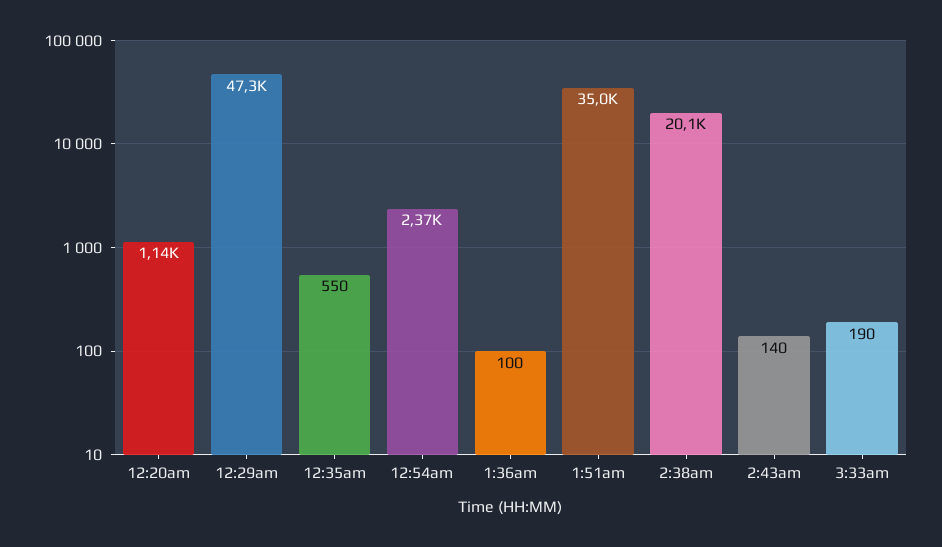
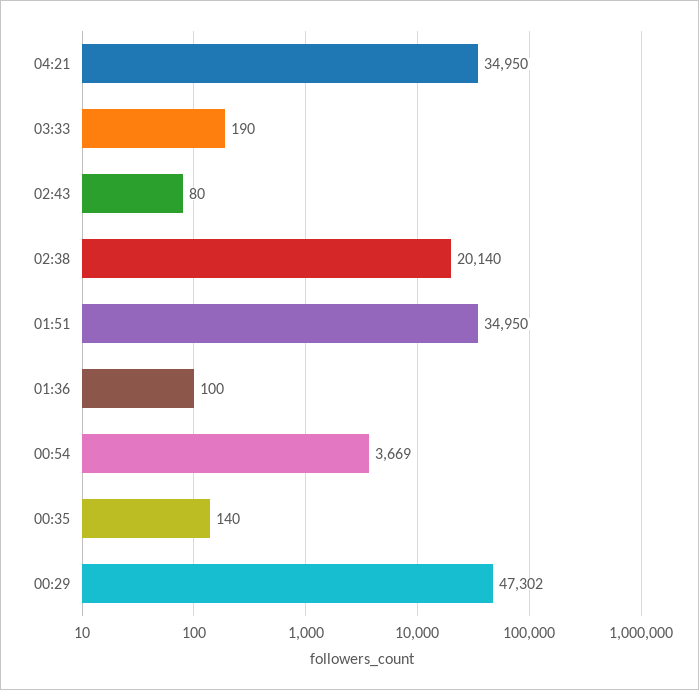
12:20am: 1140 -> none
12:35am: 550 -> 140
12:54am: 2370 -> 3669
2:43am: 140 -> 80
04:21: none -> 34950

